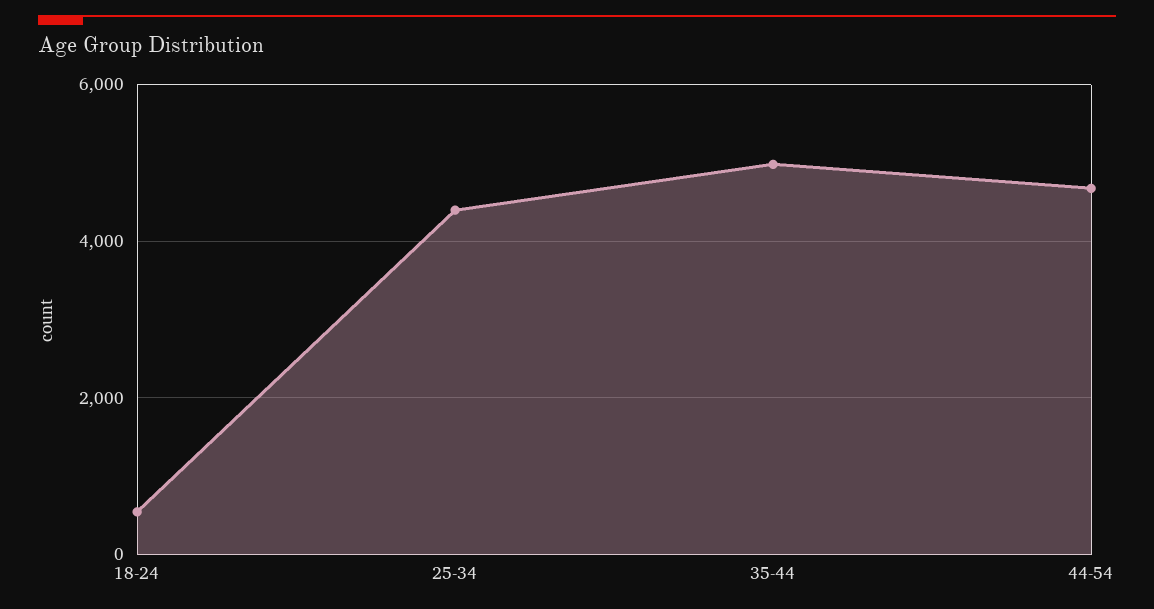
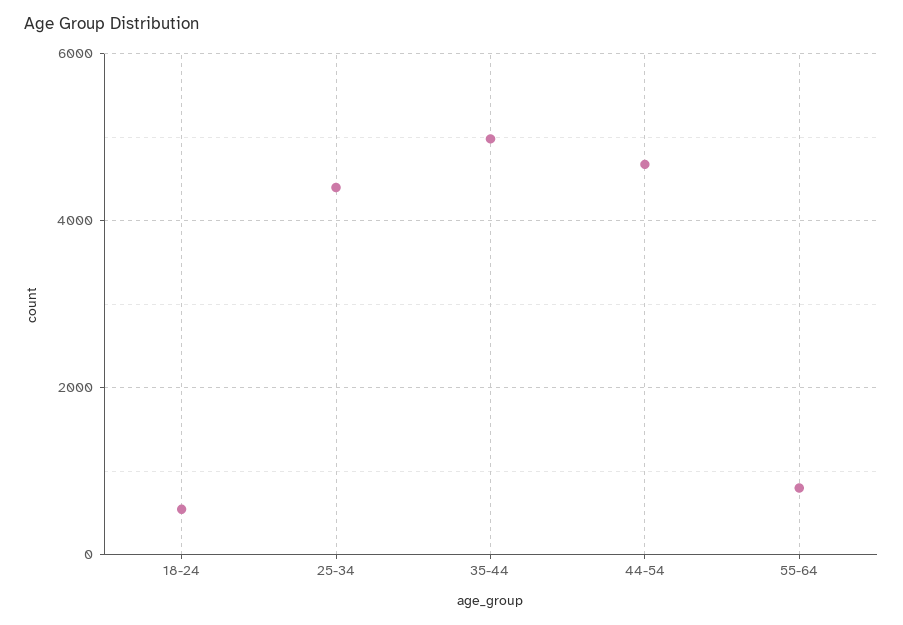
55-64: none -> 800

